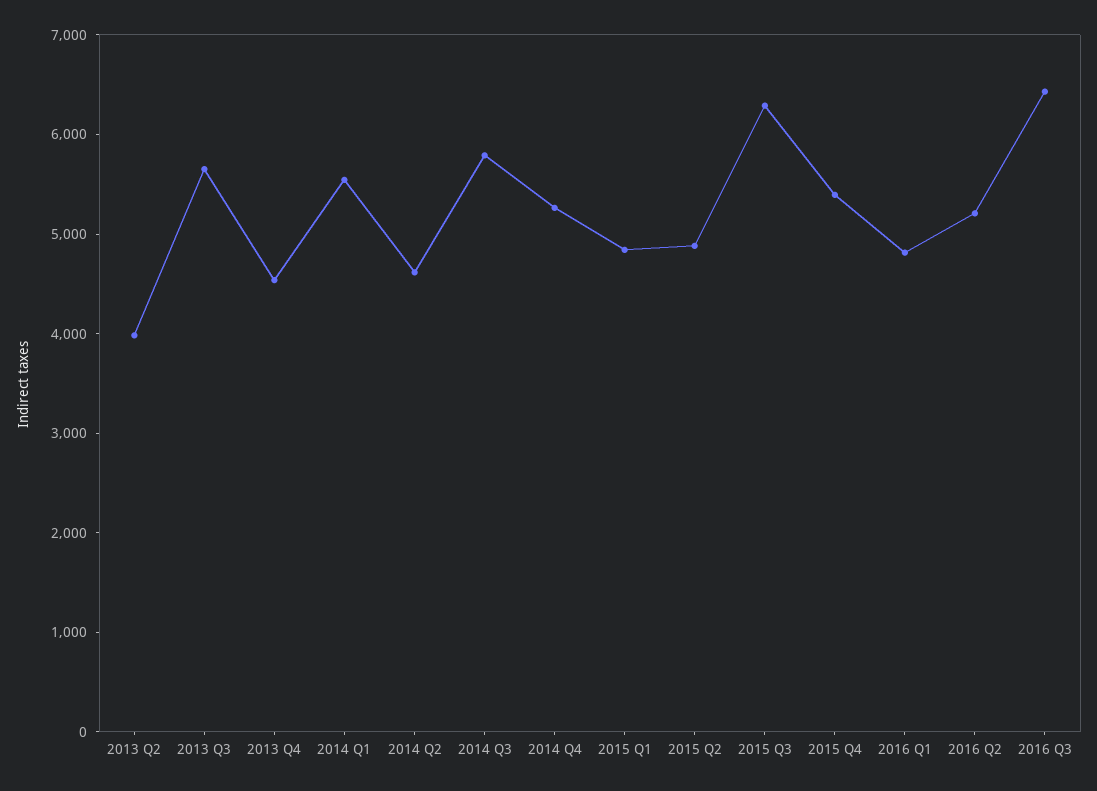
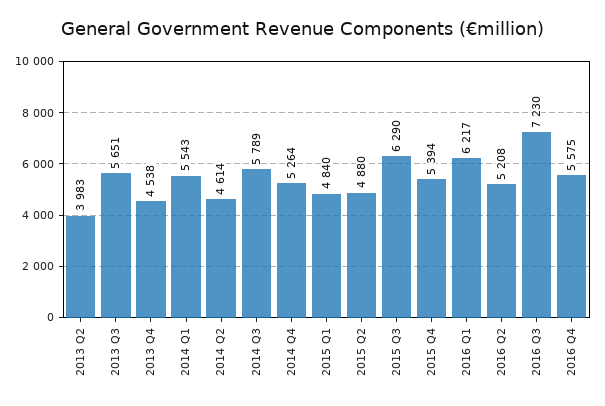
2016 Q1: 4800 -> 6217
2016 Q3: 6400 -> 7230
2016 Q4: none -> 5575

